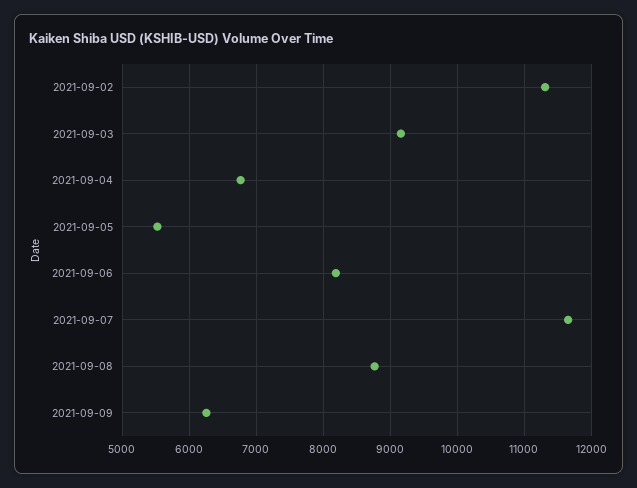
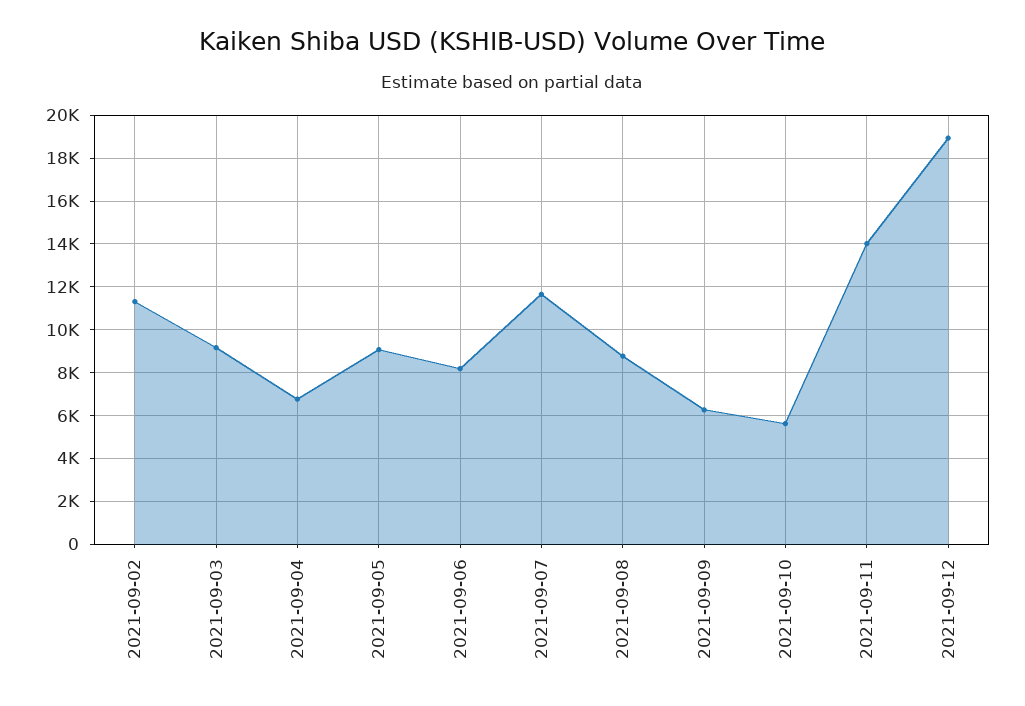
2021-09-05: 5500 -> 9000
2021-09-10: none -> 5500
2021-09-11: none -> 14000
2021-09-12: none -> 19000

